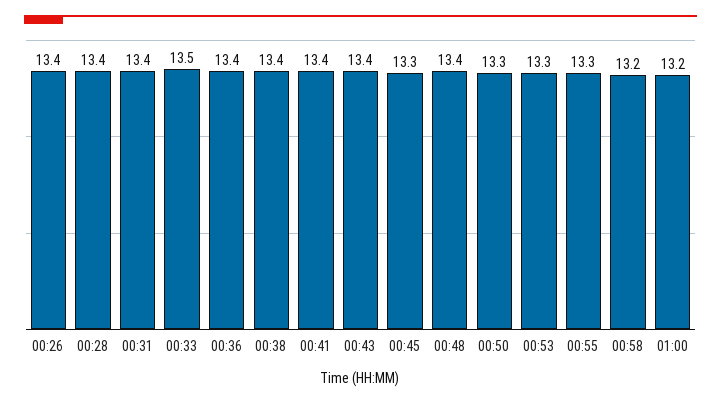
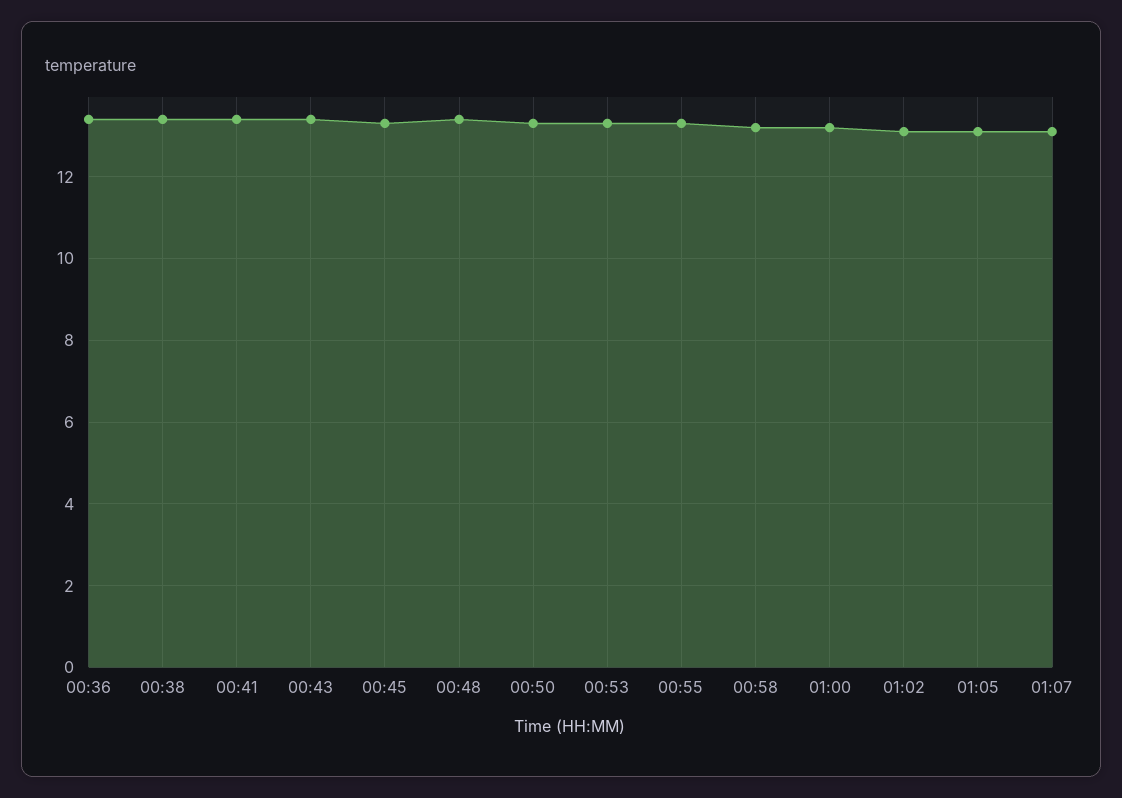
00:26: 13.4 -> none
00:28: 13.4 -> none
00:31: 13.4 -> none
00:33: 13.5 -> none
01:02: none -> 13
01:05: none -> 13
01:07: none -> 13

